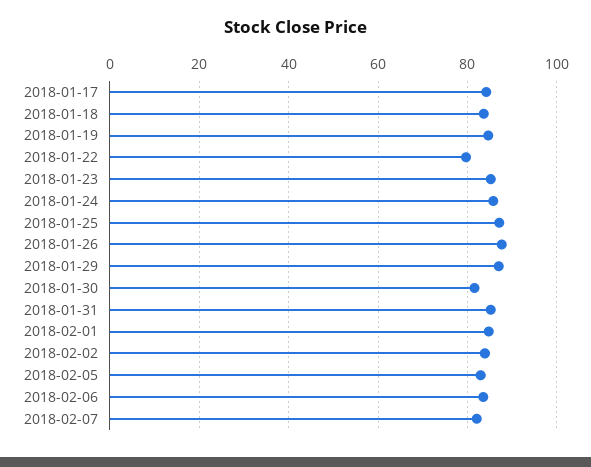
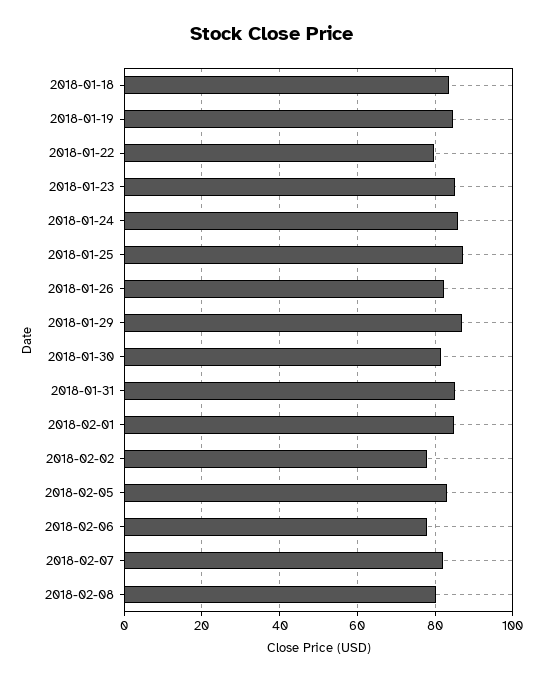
2018-01-17: 84 -> none
2018-01-26: 88 -> 82
2018-02-02: 84 -> 78
2018-02-06: 84 -> 78
2018-02-08: none -> 80

